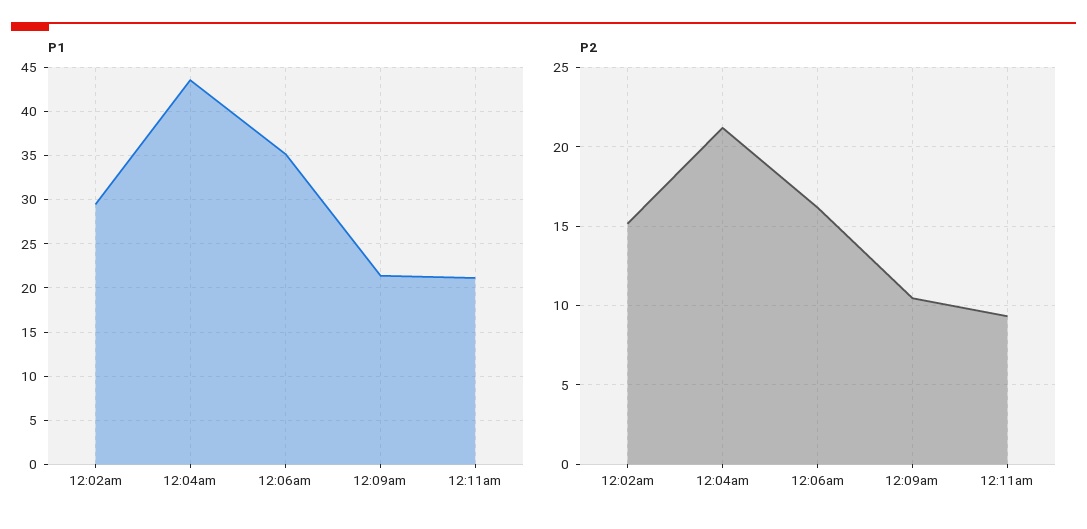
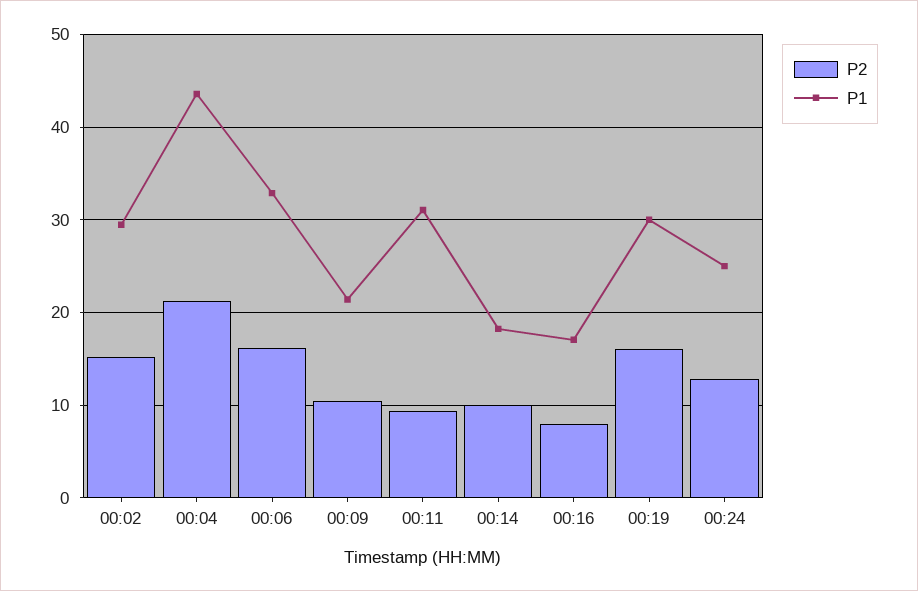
P1, 12:06am: 35 -> 33
P1, 12:11am: 21 -> 31
P2, 00:14: none -> 10
P1, 00:14: none -> 18
P2, 00:16: none -> 8
P1, 00:16: none -> 17
P2, 00:19: none -> 16
P1, 00:19: none -> 30
P2, 00:24: none -> 13
P1, 00:24: none -> 25

